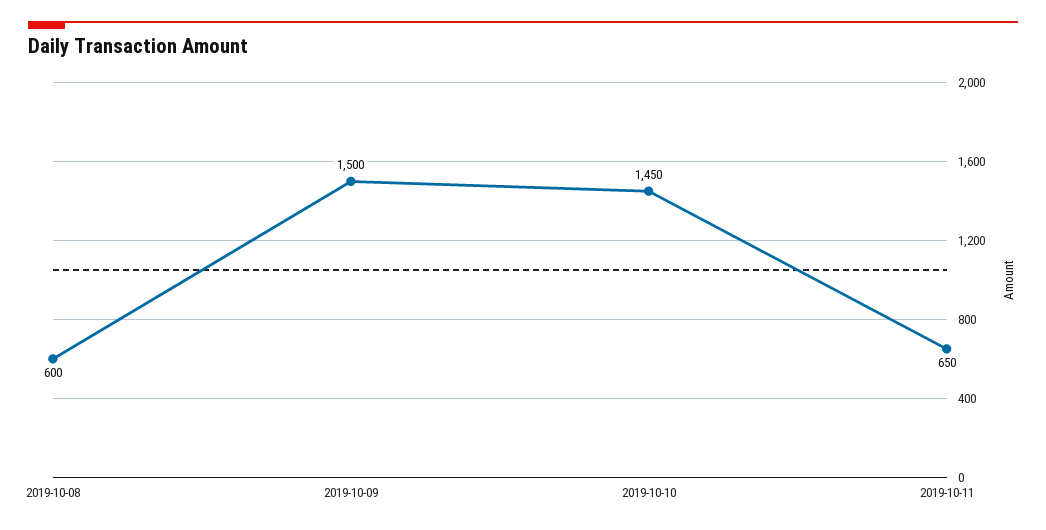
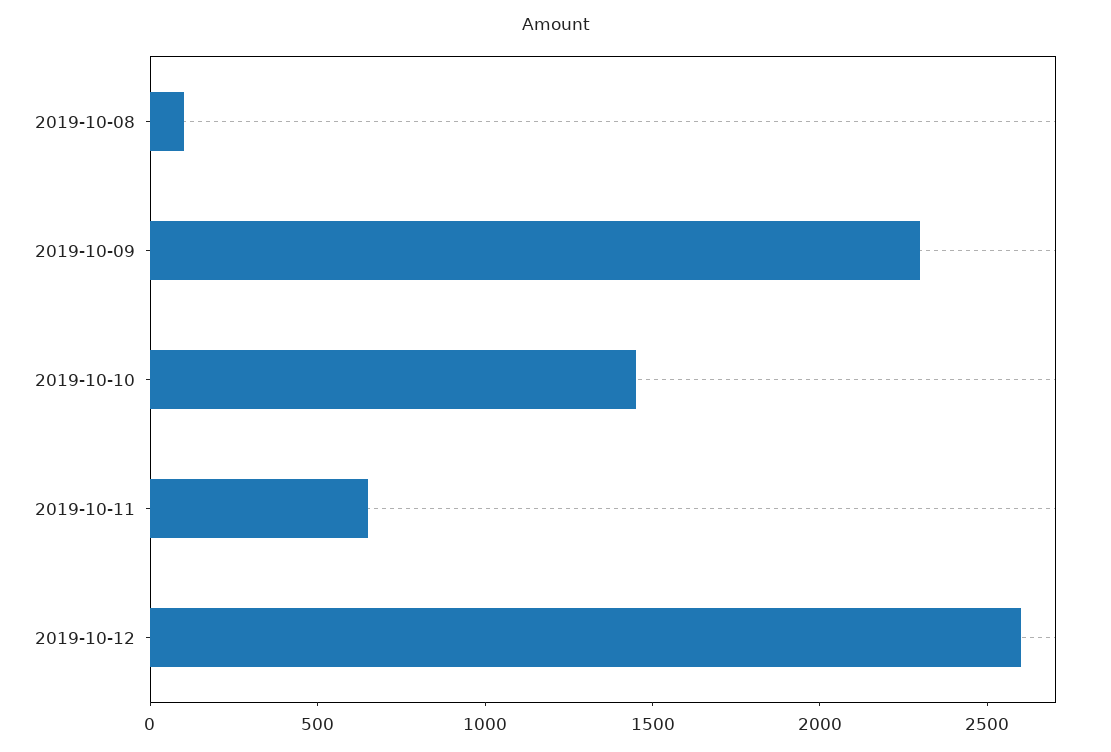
2019-10-08: 600 -> 100
2019-10-09: 1500 -> 2300
2019-10-12: none -> 2600

